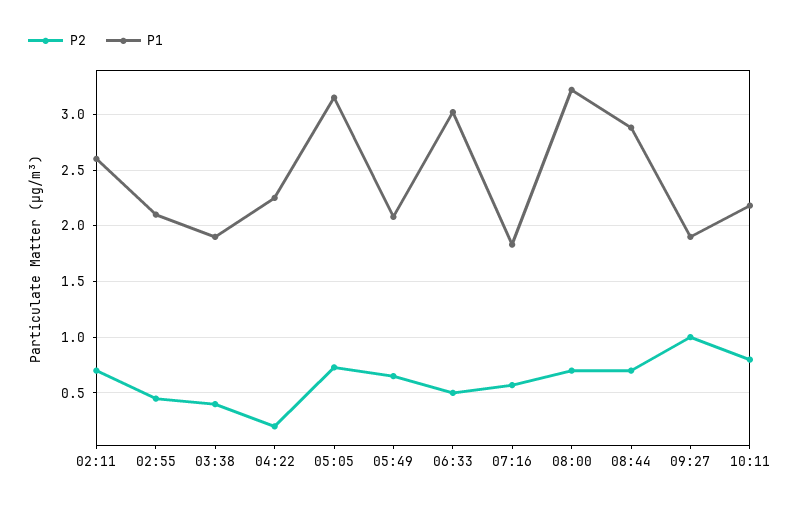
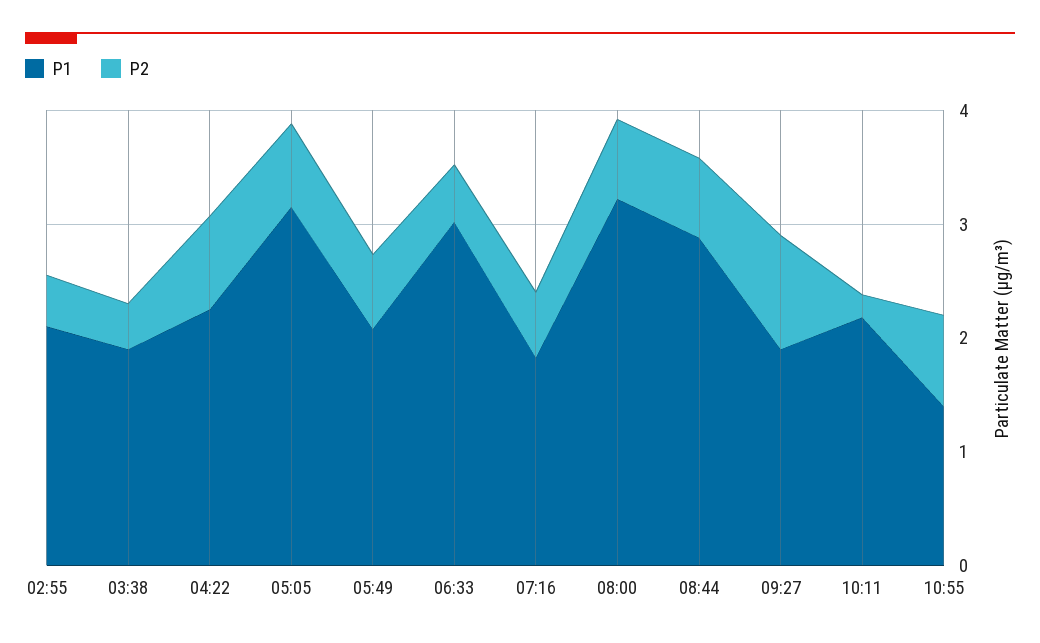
P2, 02:11: 0.7 -> none
P1, 02:11: 2.6 -> none
P2, 04:22: 0.2 -> 0.8
P2, 10:11: 0.8 -> 0.2
P1, 10:55: none -> 1.4
P2, 10:55: none -> 0.8

